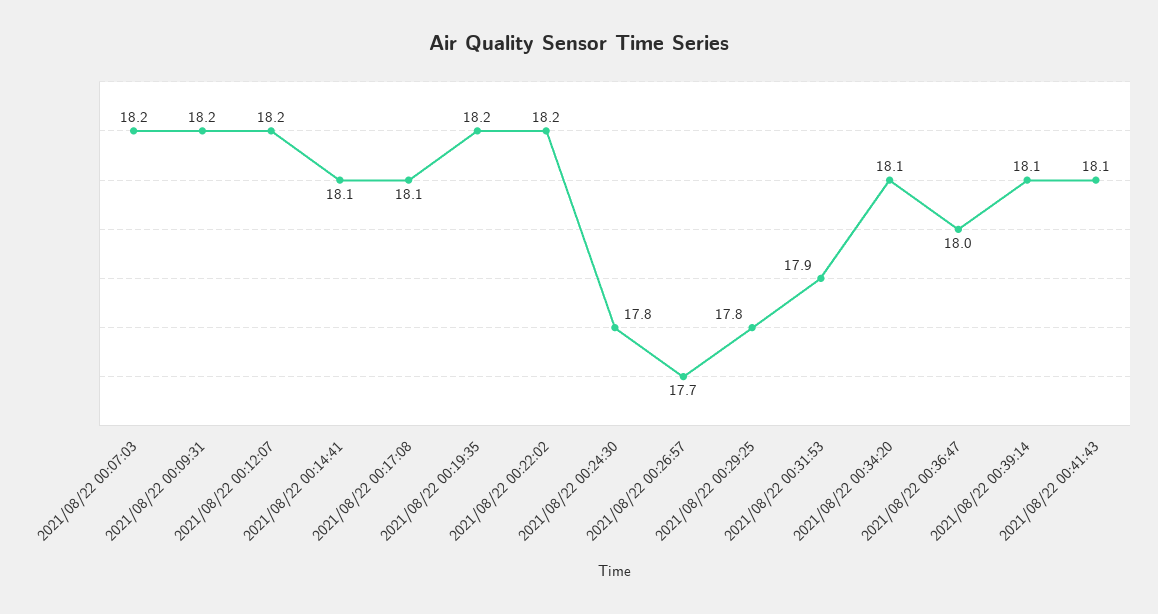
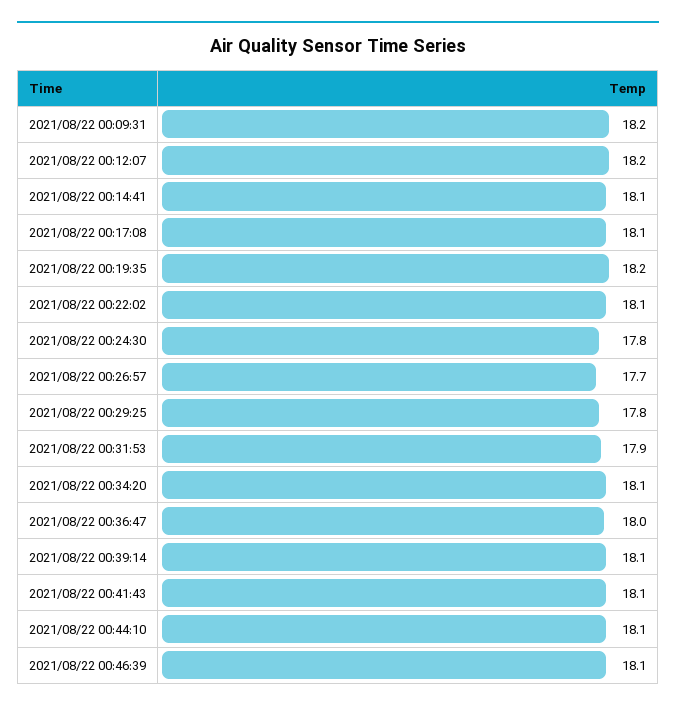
2021/08/22 00:07:03: 18.2 -> none
2021/08/22 00:22:02: 18.2 -> 18.1
2021/08/22 00:44:10: none -> 18.1
2021/08/22 00:46:39: none -> 18.1

